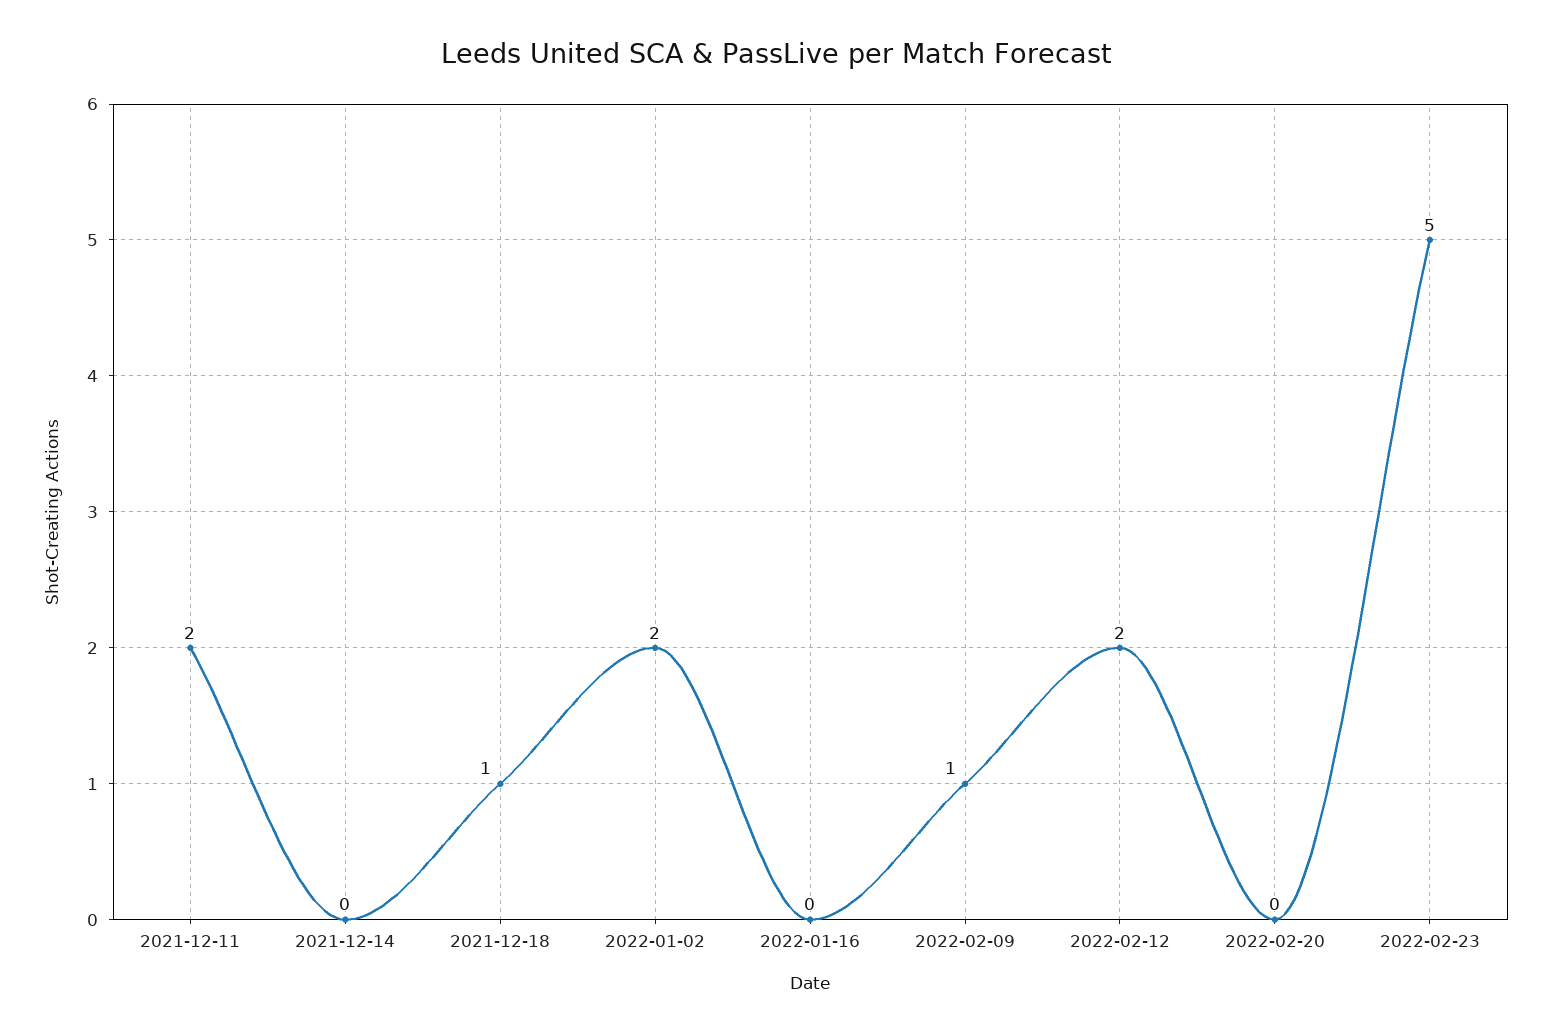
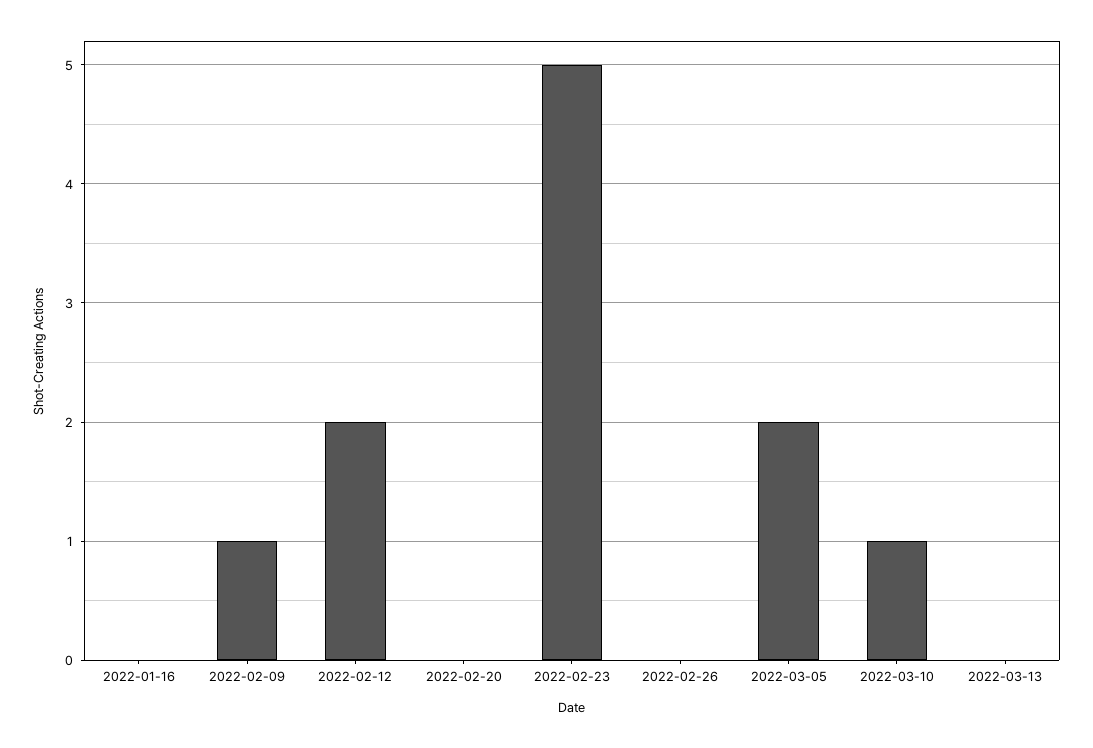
2021-12-11: 2 -> none
2021-12-14: 0 -> none
2021-12-18: 1 -> none
2022-01-02: 2 -> none
2022-02-26: none -> 0
2022-03-05: none -> 2
2022-03-10: none -> 1
2022-03-13: none -> 0

